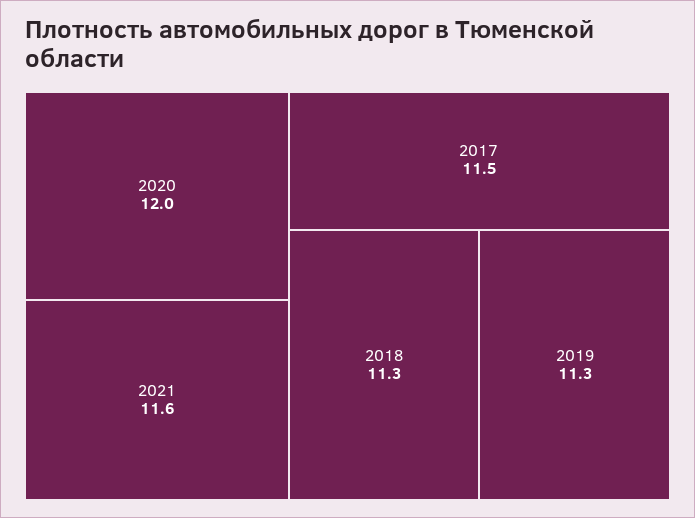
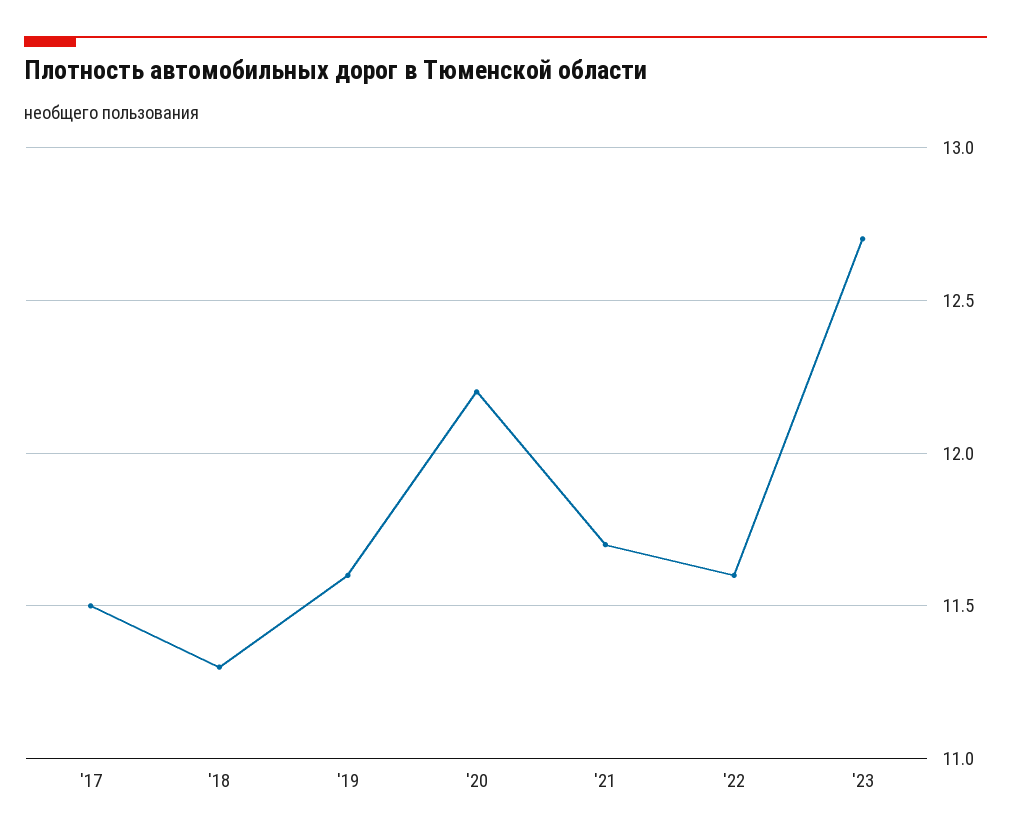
2020: 12 -> 12.2
2021: 11.6 -> 11.7
2019: 11.3 -> 11.6
'22: none -> 11.6
'23: none -> 12.7

